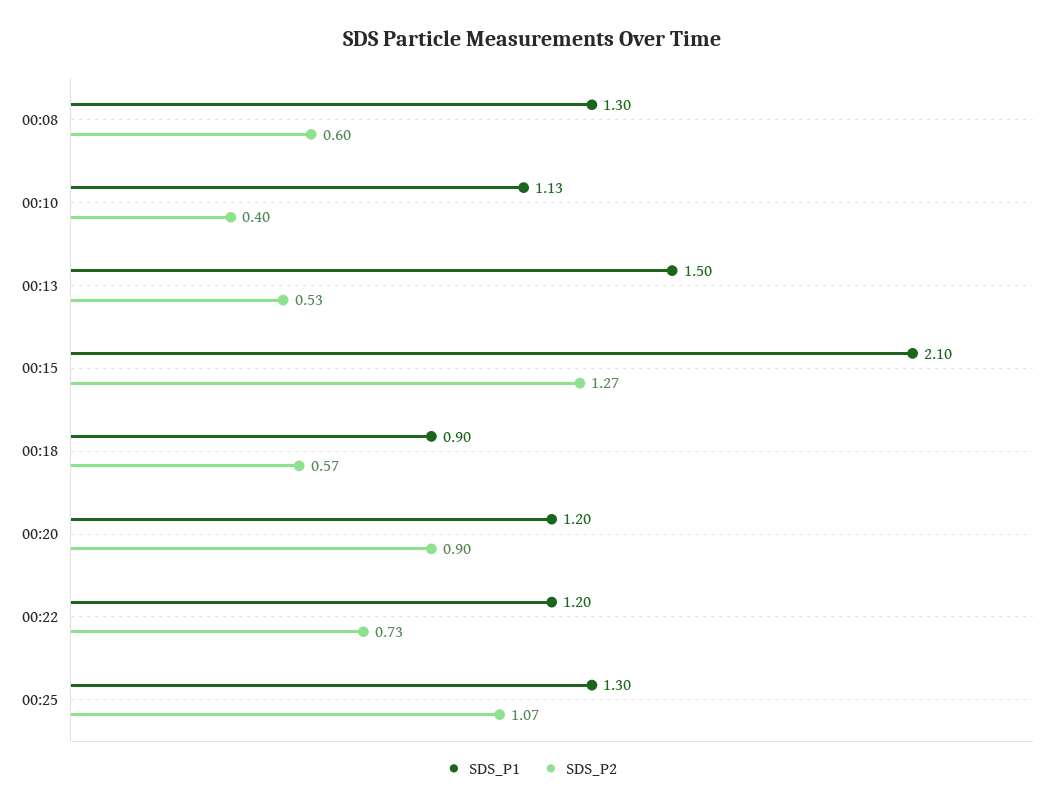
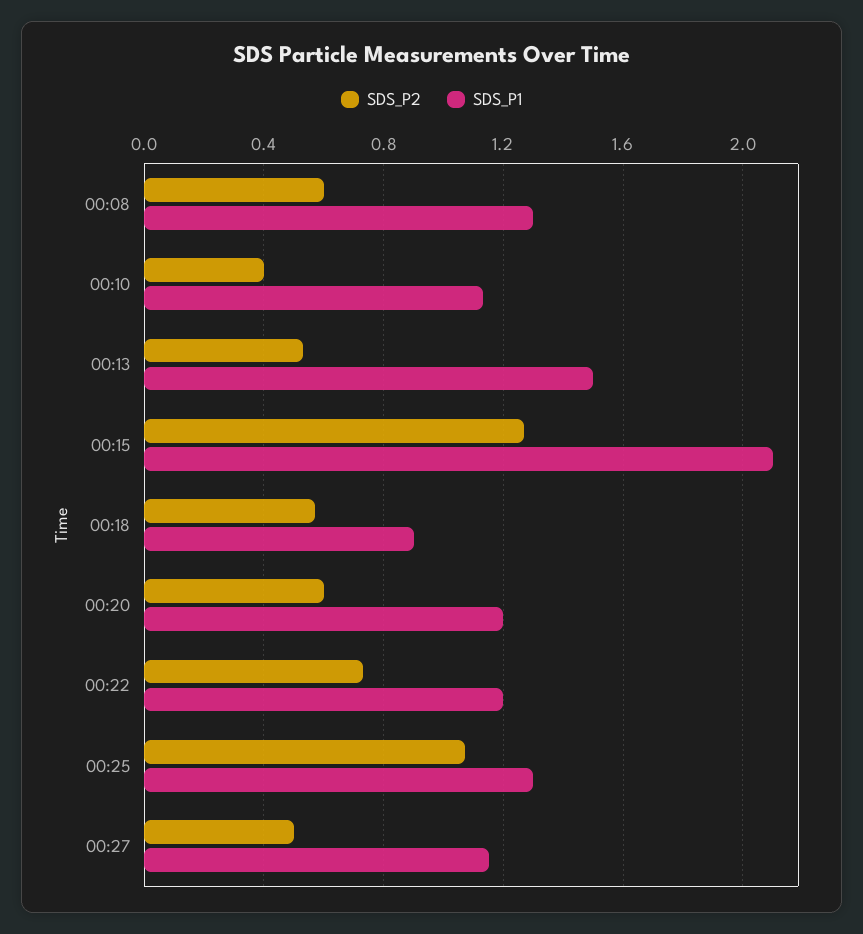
SDS_P2, 00:20: 0.9 -> 0.6
SDS_P2, 00:27: none -> 0.5
SDS_P1, 00:27: none -> 1.15

